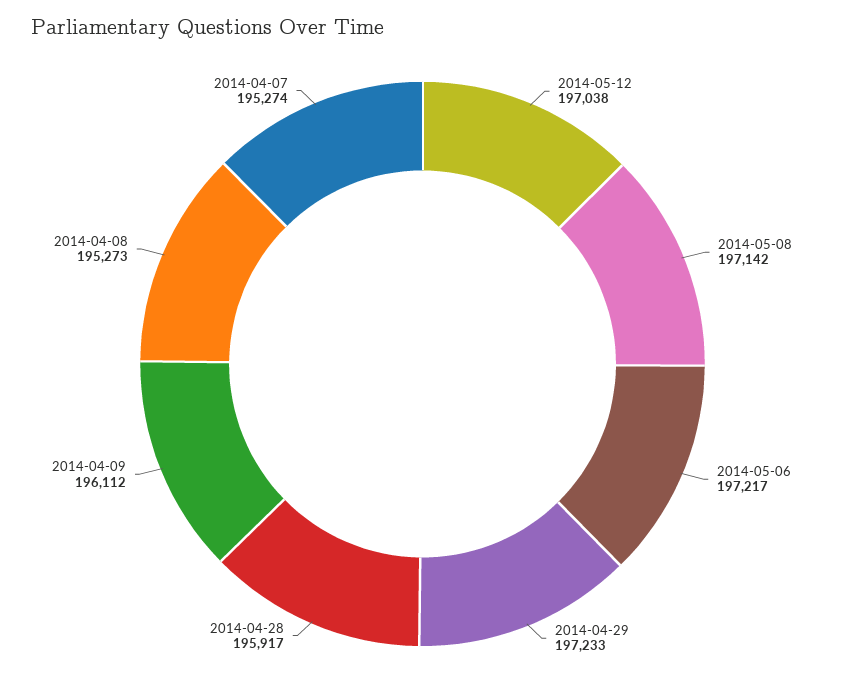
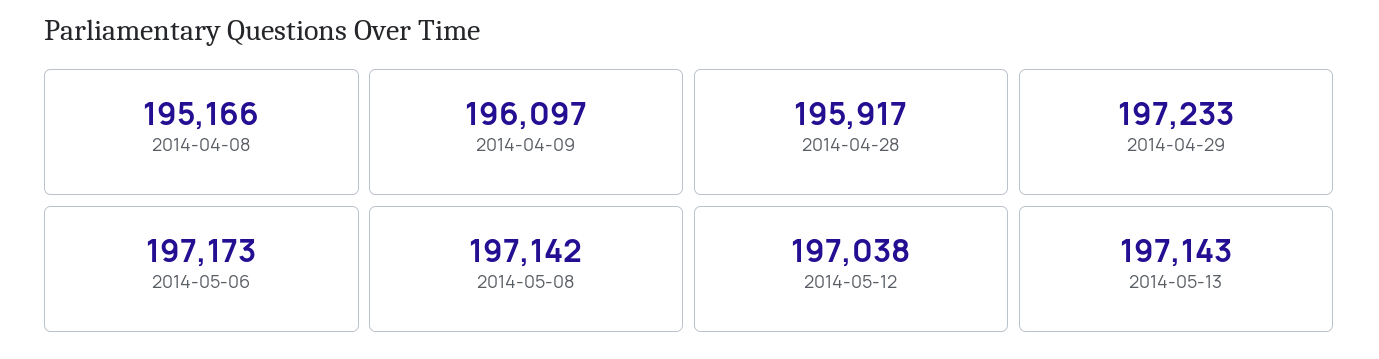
2014-05-06: 197217 -> 197173
2014-04-09: 196112 -> 196097
2014-04-08: 195273 -> 195166
2014-04-07: 195274 -> none
2014-05-13: none -> 197143

